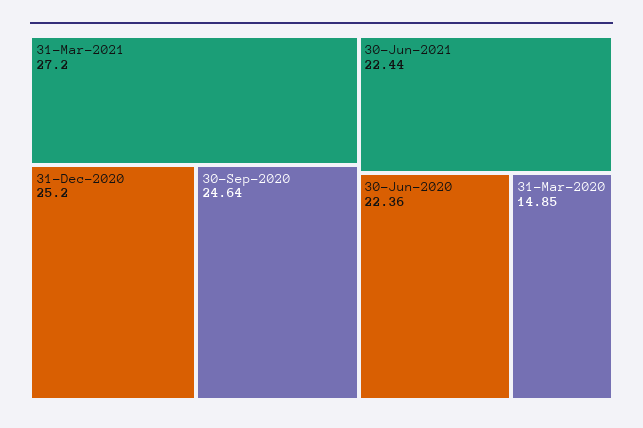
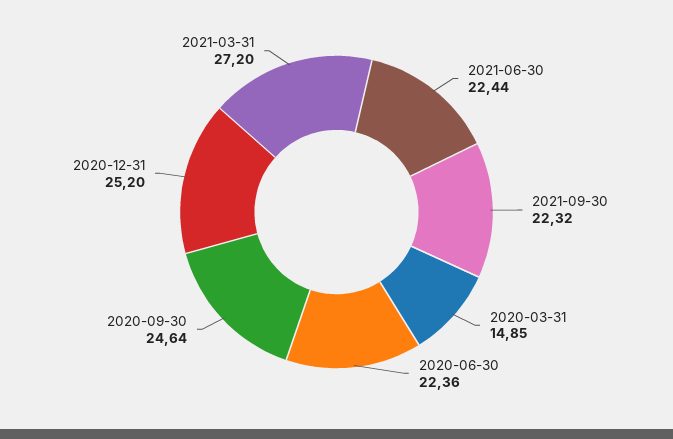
2021-09-30: none -> 22.32

